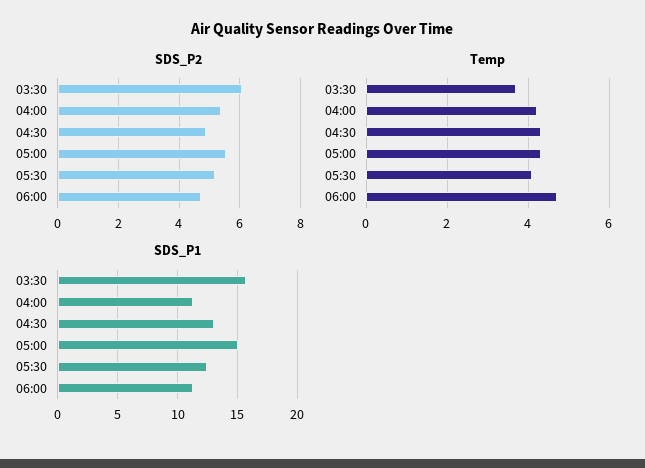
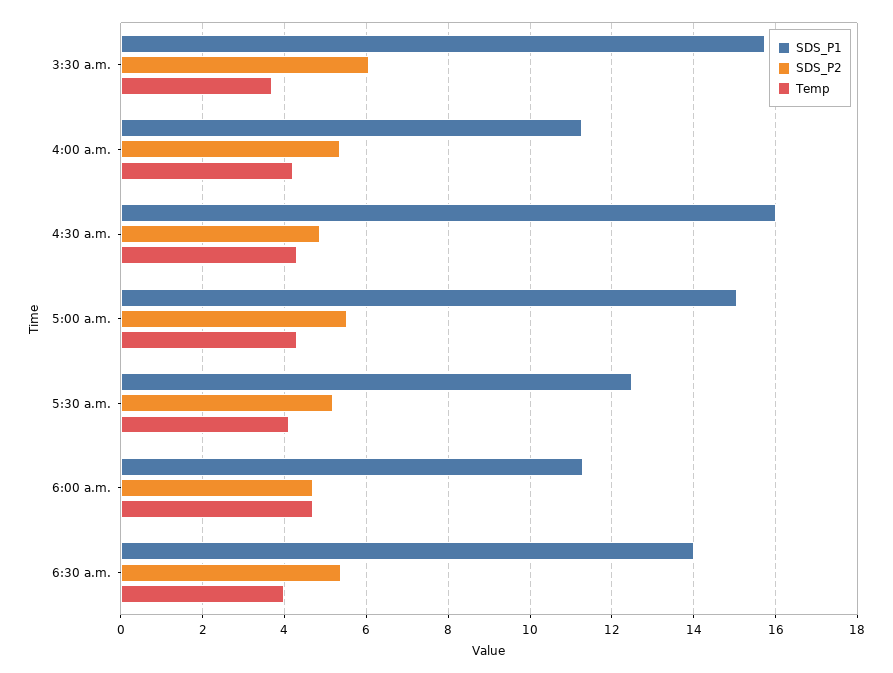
SDS_P1, 04:30: 13 -> 16
SDS_P1, 6:30 a.m.: none -> 14
SDS_P2, 6:30 a.m.: none -> 5.4
Temp, 6:30 a.m.: none -> 4

